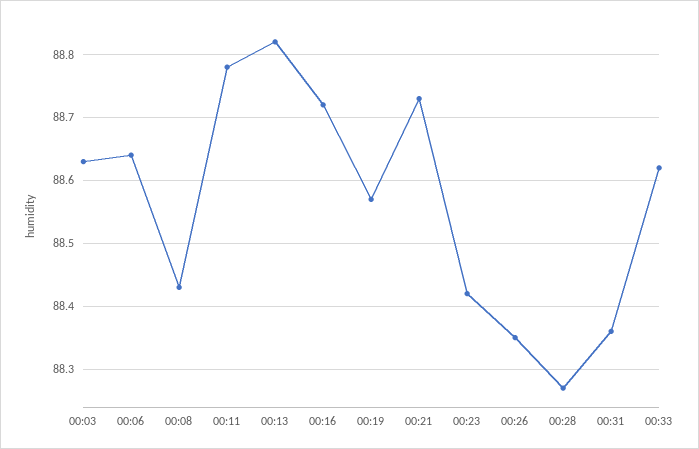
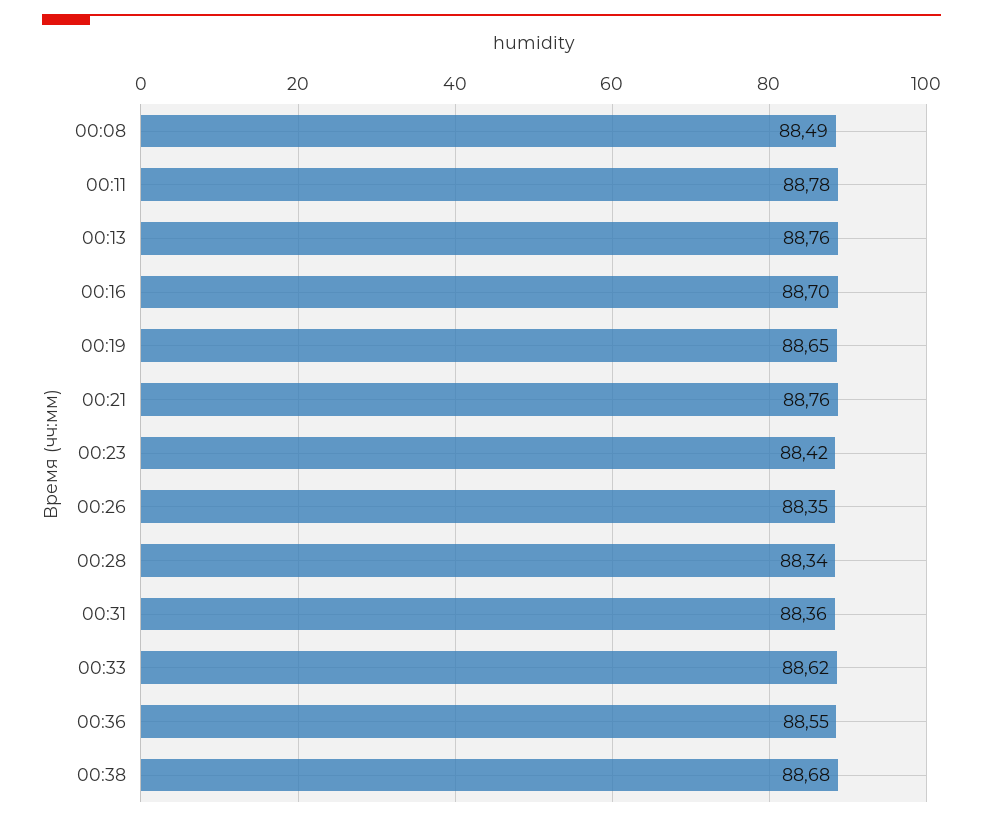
00:03: 88.63 -> none
00:06: 88.64 -> none
00:08: 88.43 -> 88.49
00:13: 88.82 -> 88.76
00:16: 88.72 -> 88.7
00:19: 88.57 -> 88.65
00:21: 88.73 -> 88.76
00:28: 88.27 -> 88.34
00:36: none -> 88.55
00:38: none -> 88.68

